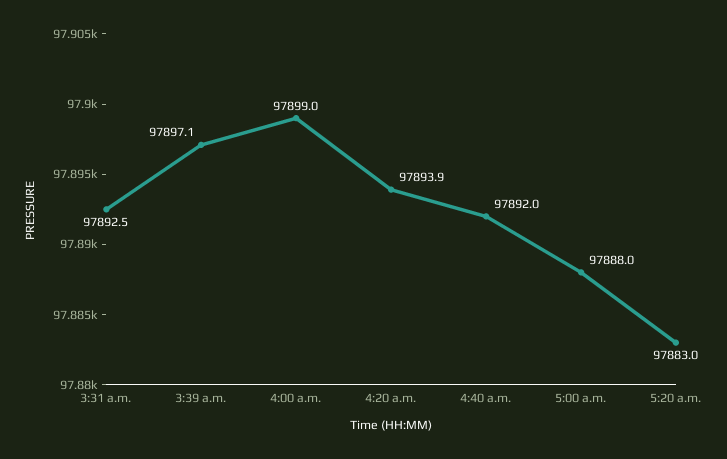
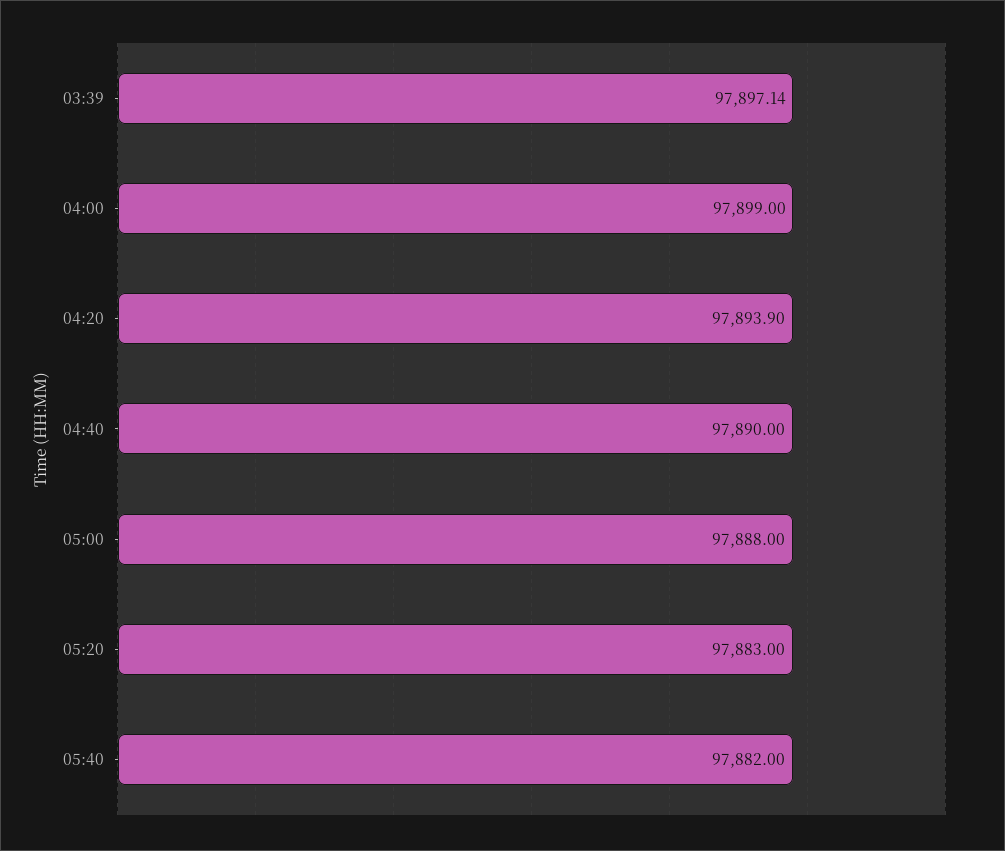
3:31 a.m.: 97892.5 -> none
4:40 a.m.: 97892 -> 97890
05:40: none -> 97882

